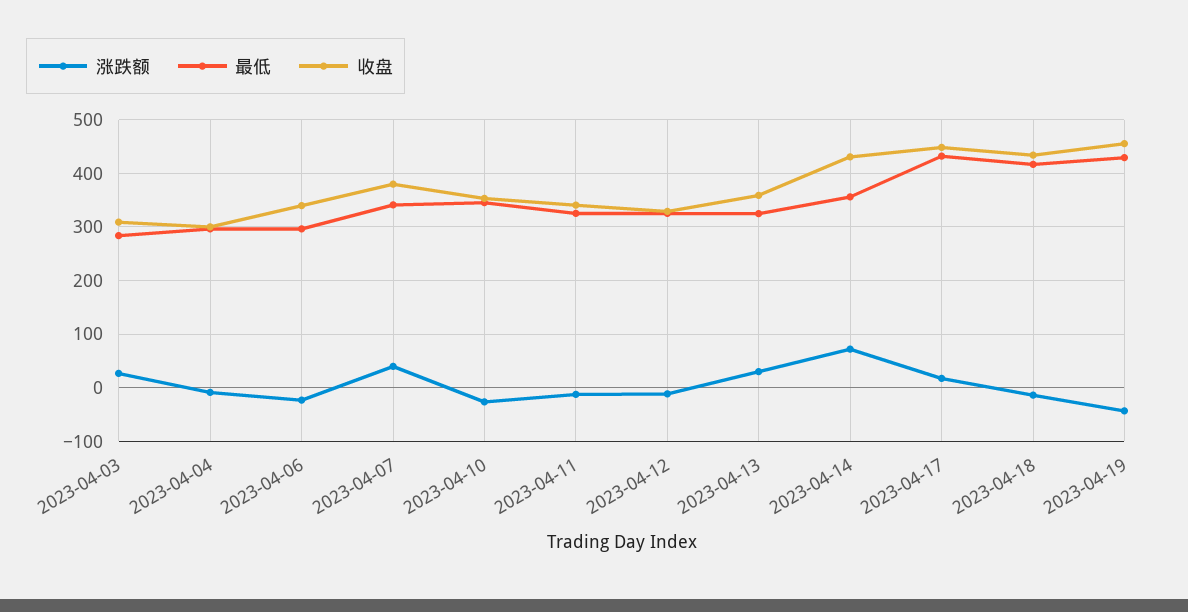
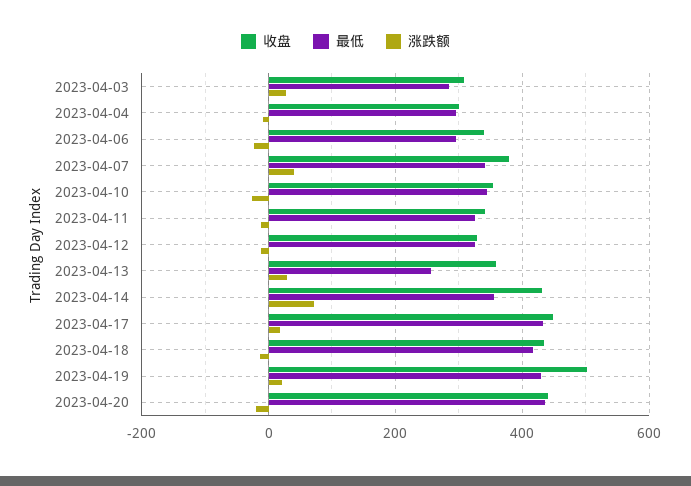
最低, 2023-04-13: 320 -> 260
涨跌额, 2023-04-19: -40 -> 20
收盘, 2023-04-19: 460 -> 500
收盘, 2023-04-20: none -> 440
最低, 2023-04-20: none -> 440
涨跌额, 2023-04-20: none -> -20

